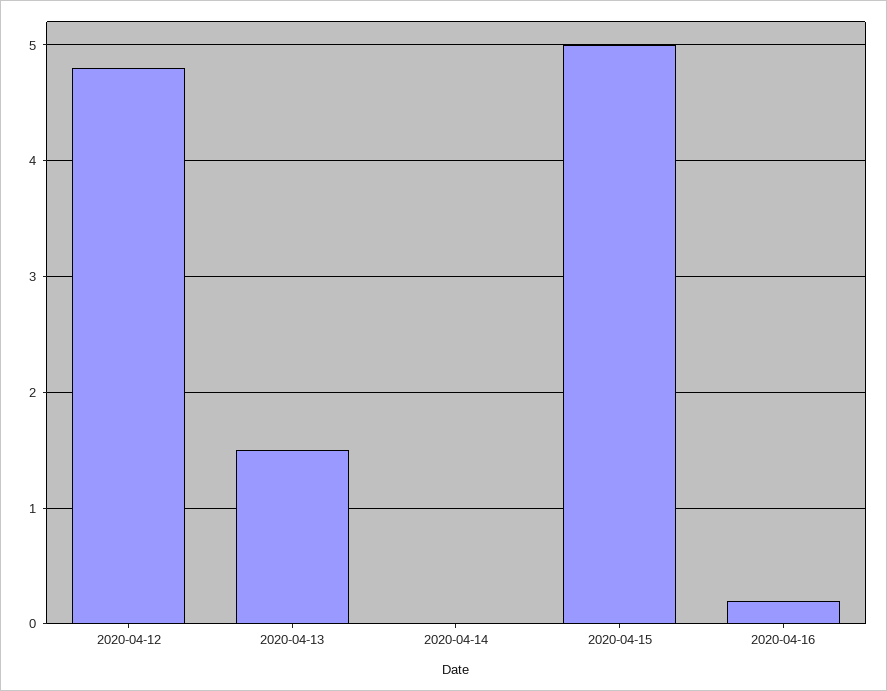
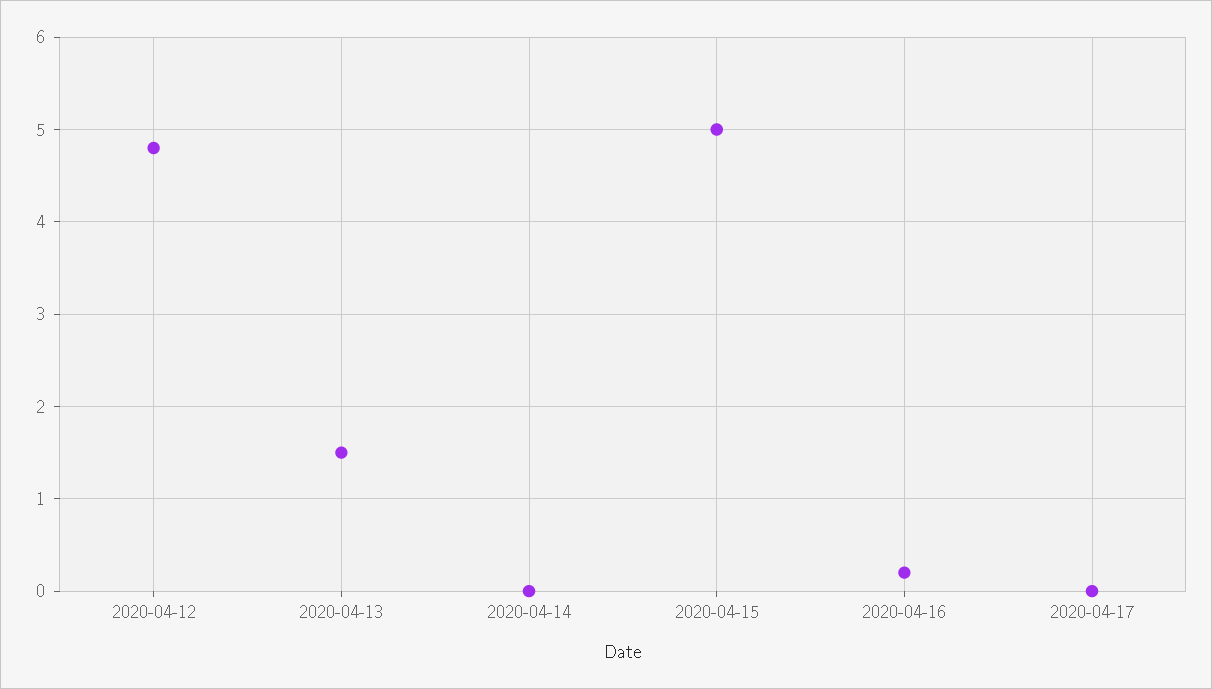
2020-04-17: none -> 0

